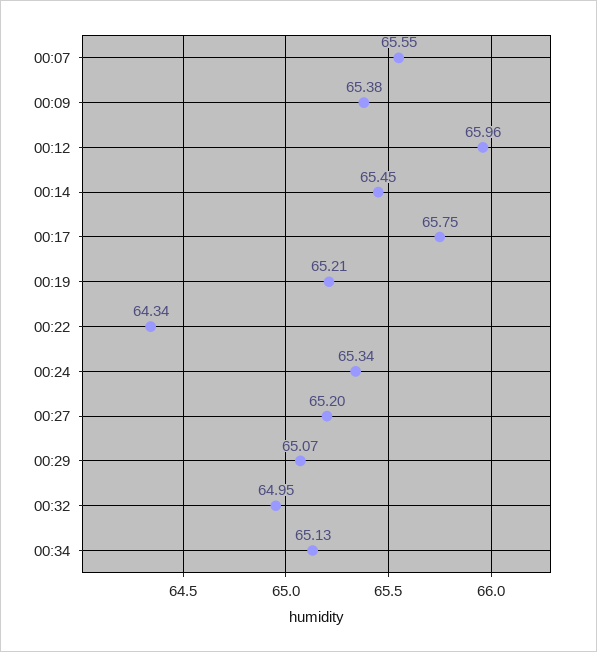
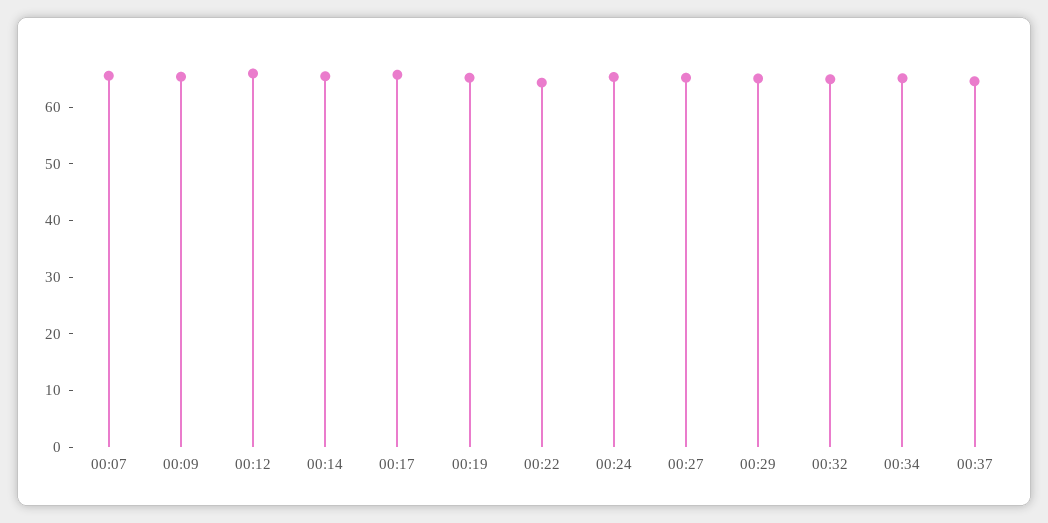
00:37: none -> 64

